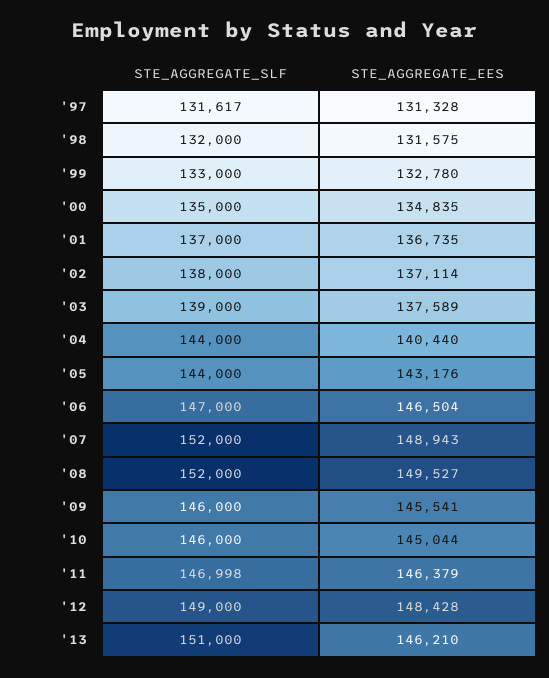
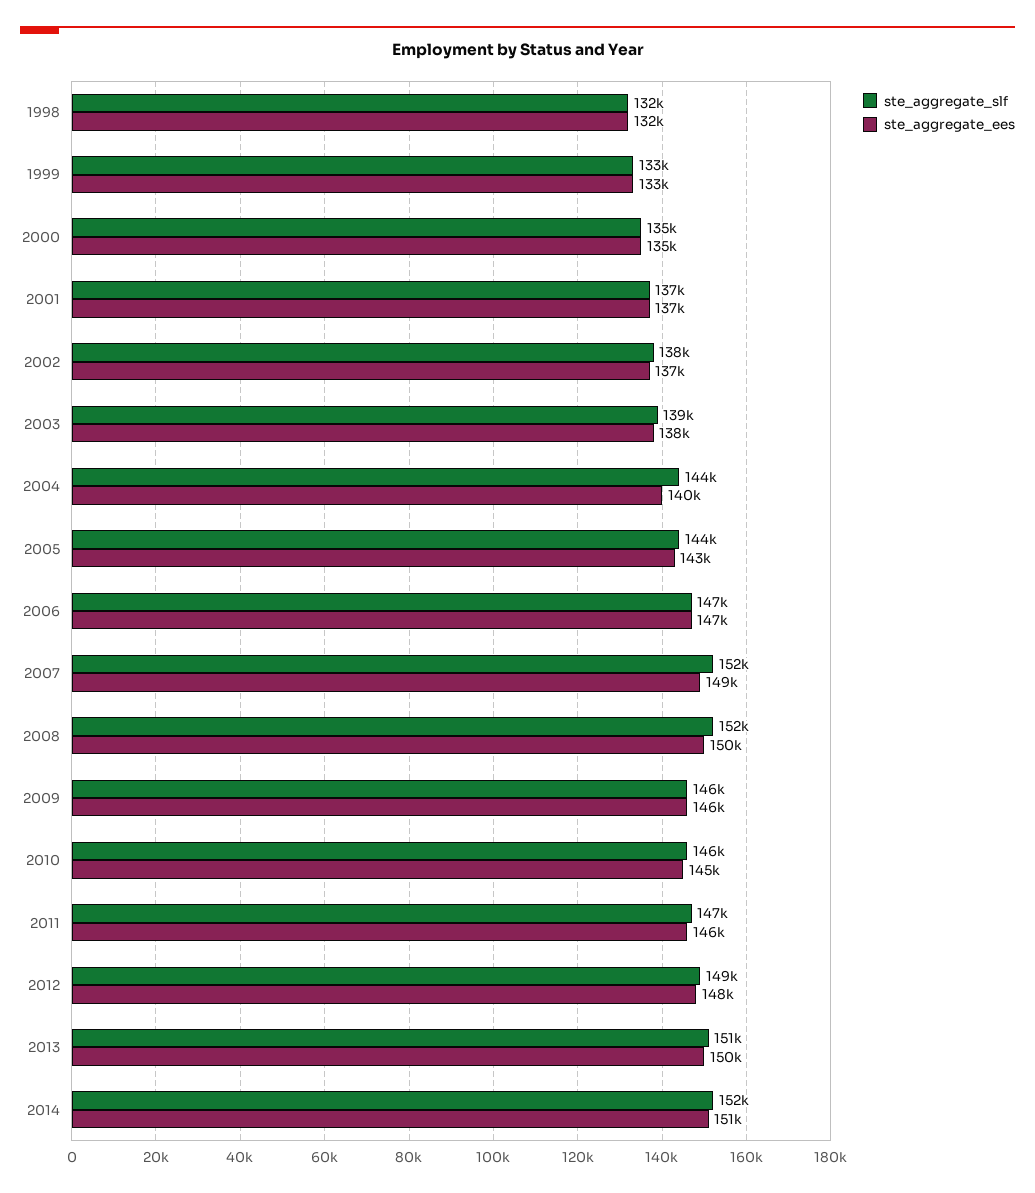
STE_AGGREGATE_SLF, '97: 131617 -> none
STE_AGGREGATE_EES, '97: 131328 -> none
STE_AGGREGATE_EES, '13: 146210 -> 150000
STE_AGGREGATE_SLF, 2014: none -> 152000
STE_AGGREGATE_EES, 2014: none -> 151000

